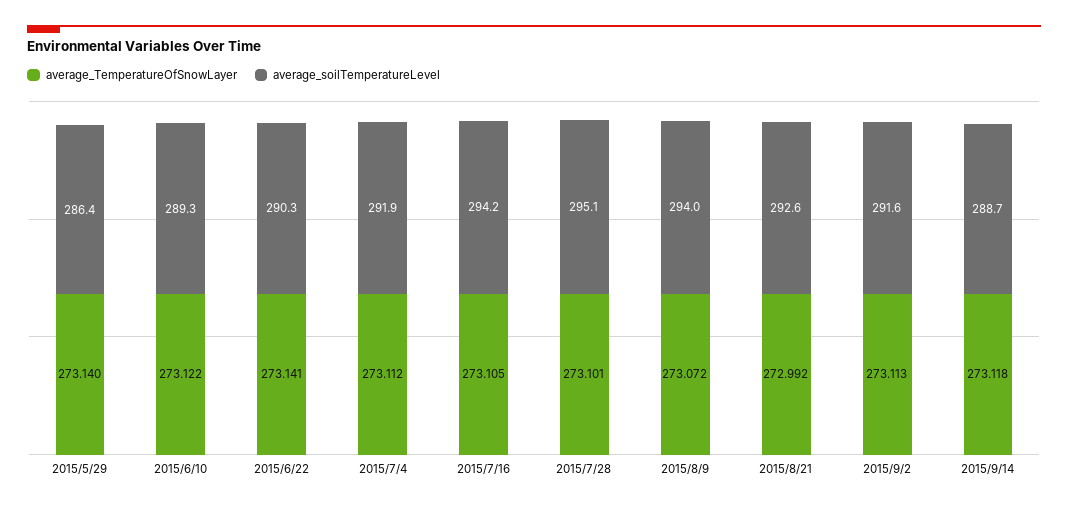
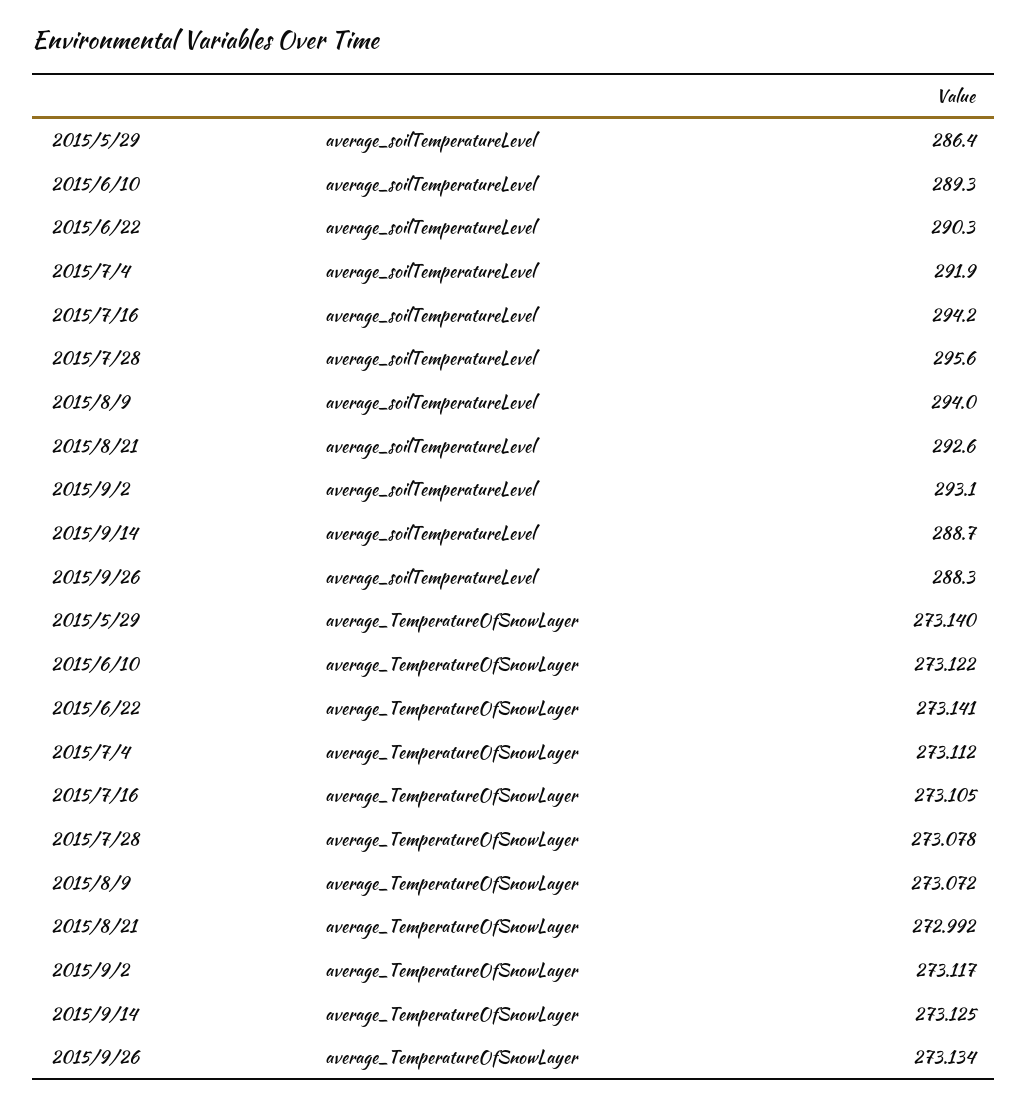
average_TemperatureOfSnowLayer, 2015/7/28: 273.101 -> 273.078
average_soilTemperatureLevel, 2015/7/28: 295.1 -> 295.6
average_TemperatureOfSnowLayer, 2015/9/2: 273.113 -> 273.117
average_soilTemperatureLevel, 2015/9/2: 291.6 -> 293.1
average_TemperatureOfSnowLayer, 2015/9/14: 273.118 -> 273.125
average_soilTemperatureLevel, 2015/9/26: none -> 288.3
average_TemperatureOfSnowLayer, 2015/9/26: none -> 273.134

